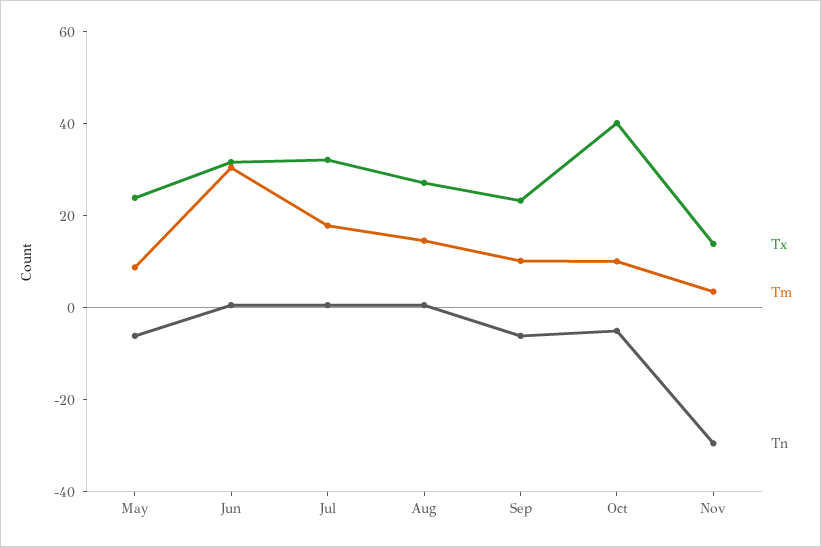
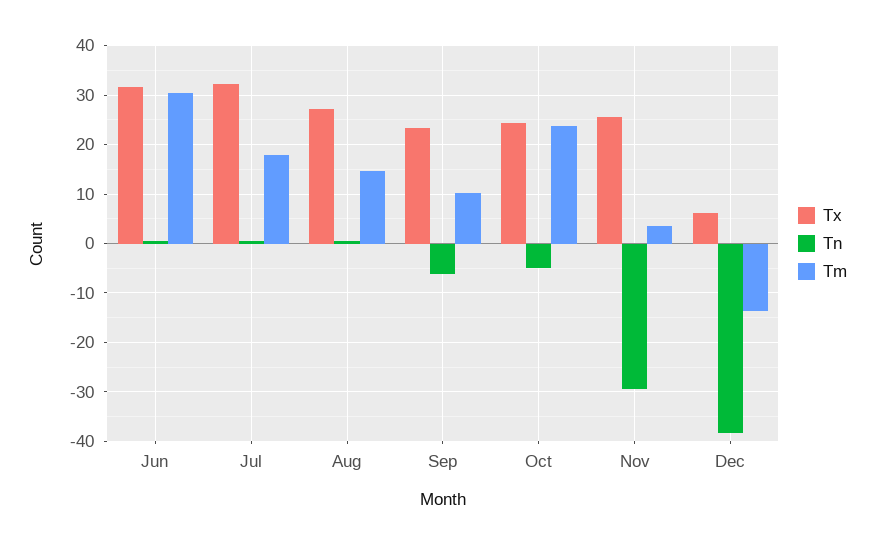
Tx, May: 25 -> none
Tm, May: 10 -> none
Tn, May: -5 -> none
Tx, Oct: 40 -> 24
Tm, Oct: 10 -> 24
Tx, Nov: 15 -> 26
Tx, Dec: none -> 6
Tn, Dec: none -> -38
Tm, Dec: none -> -14

